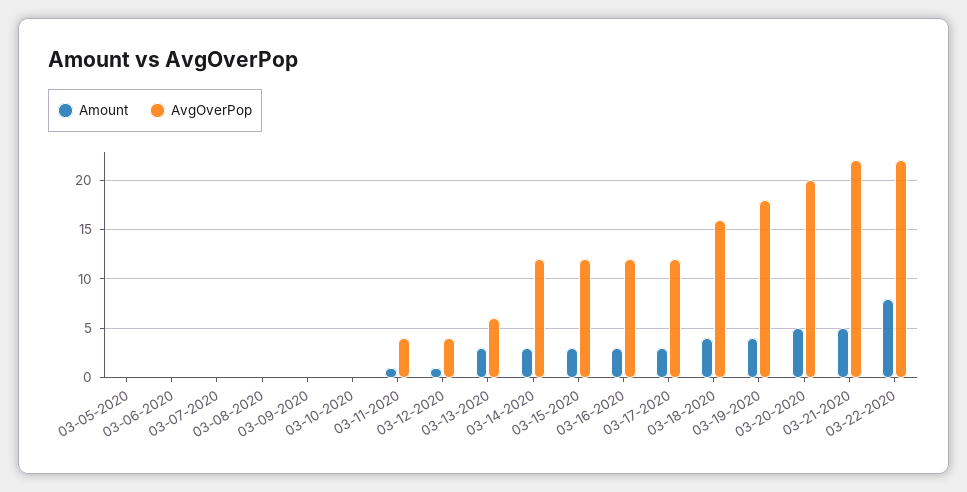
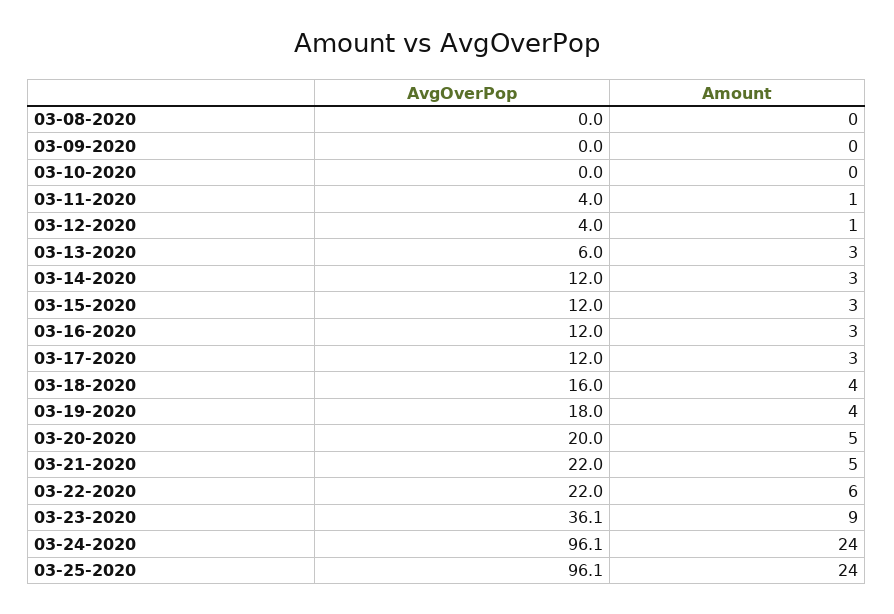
Amount, 03-05-2020: 0 -> none
AvgOverPop, 03-05-2020: 0 -> none
Amount, 03-06-2020: 0 -> none
AvgOverPop, 03-06-2020: 0 -> none
Amount, 03-07-2020: 0 -> none
AvgOverPop, 03-07-2020: 0 -> none
Amount, 03-22-2020: 8 -> 6
AvgOverPop, 03-23-2020: none -> 36.1
Amount, 03-23-2020: none -> 9
AvgOverPop, 03-24-2020: none -> 96.1
Amount, 03-24-2020: none -> 24
AvgOverPop, 03-25-2020: none -> 96.1
Amount, 03-25-2020: none -> 24

